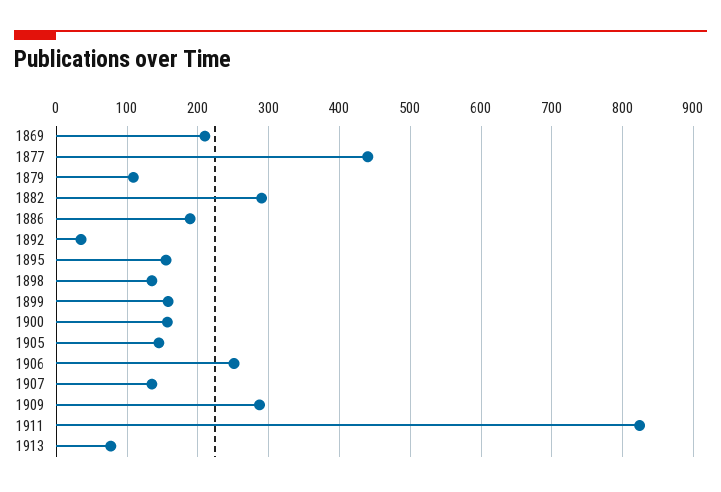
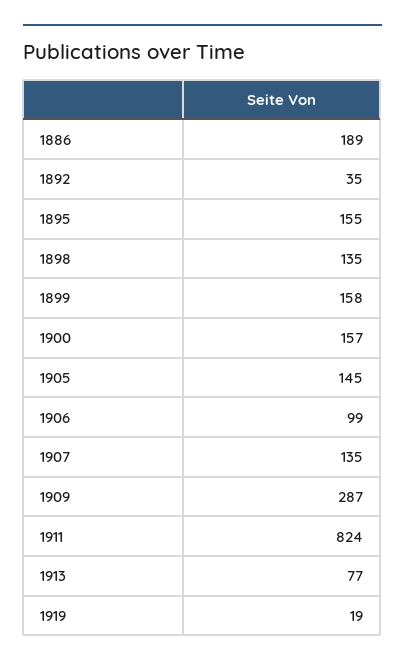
1869: 210 -> none
1877: 440 -> none
1879: 110 -> none
1882: 290 -> none
1906: 250 -> 99
1919: none -> 19

